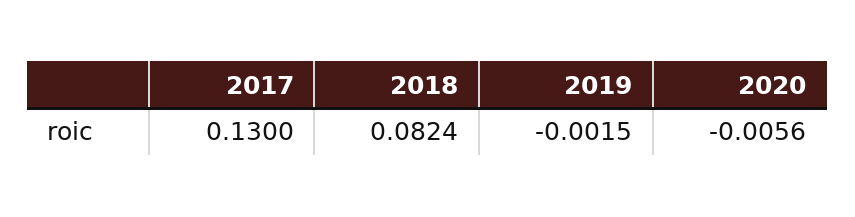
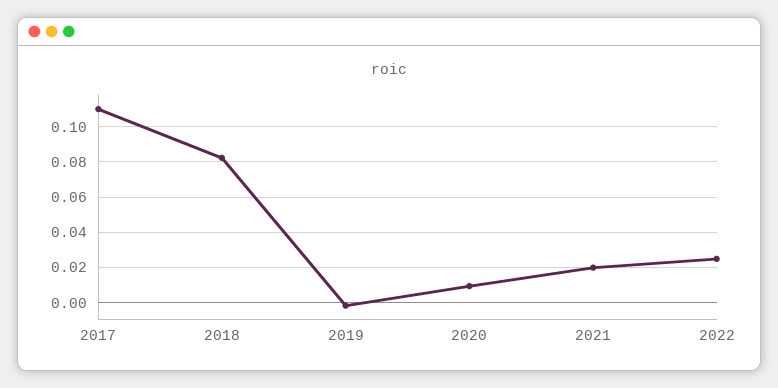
2017: 0.13 -> 0.11
2020: -0.0056 -> 0.01
2021: none -> 0.02
2022: none -> 0.025

